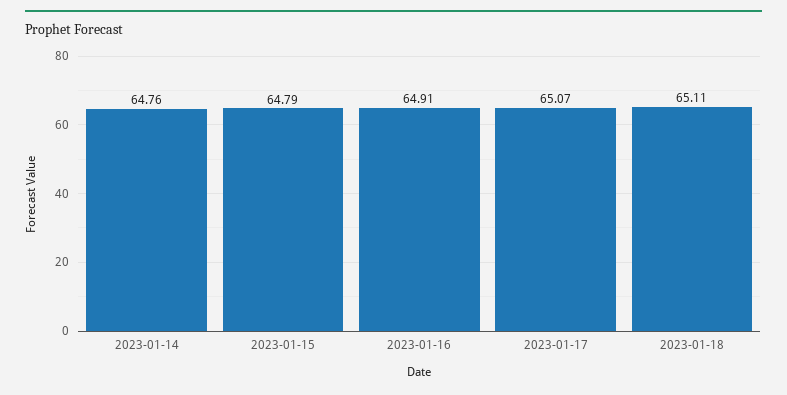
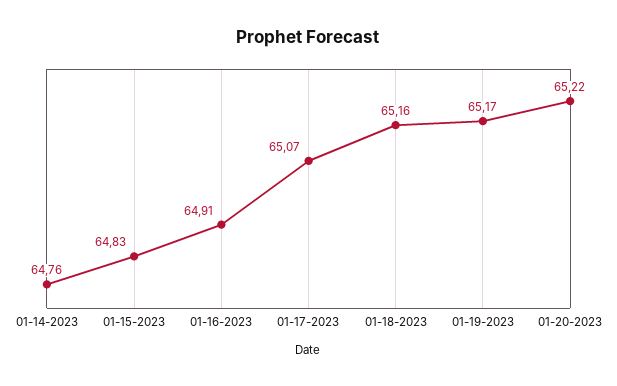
2023-01-15: 64.79 -> 64.83
2023-01-18: 65.11 -> 65.16
01-19-2023: none -> 65.17
01-20-2023: none -> 65.22

